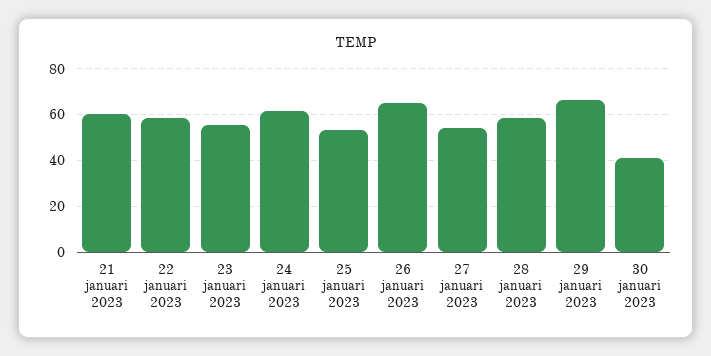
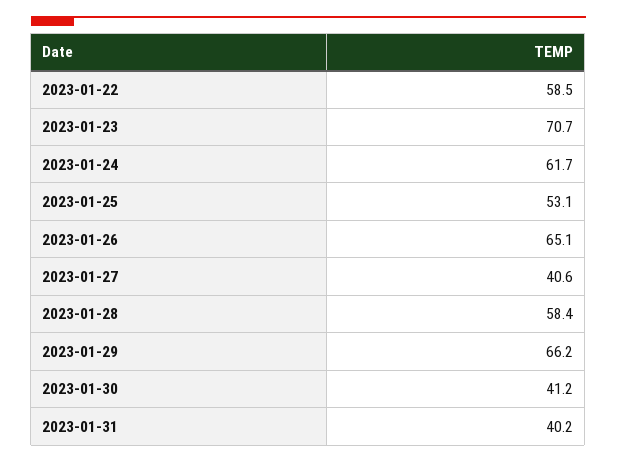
21 januari 2023: 60 -> none
23 januari 2023: 55 -> 70.7
27 januari 2023: 55 -> 40.6
2023-01-31: none -> 40.2

